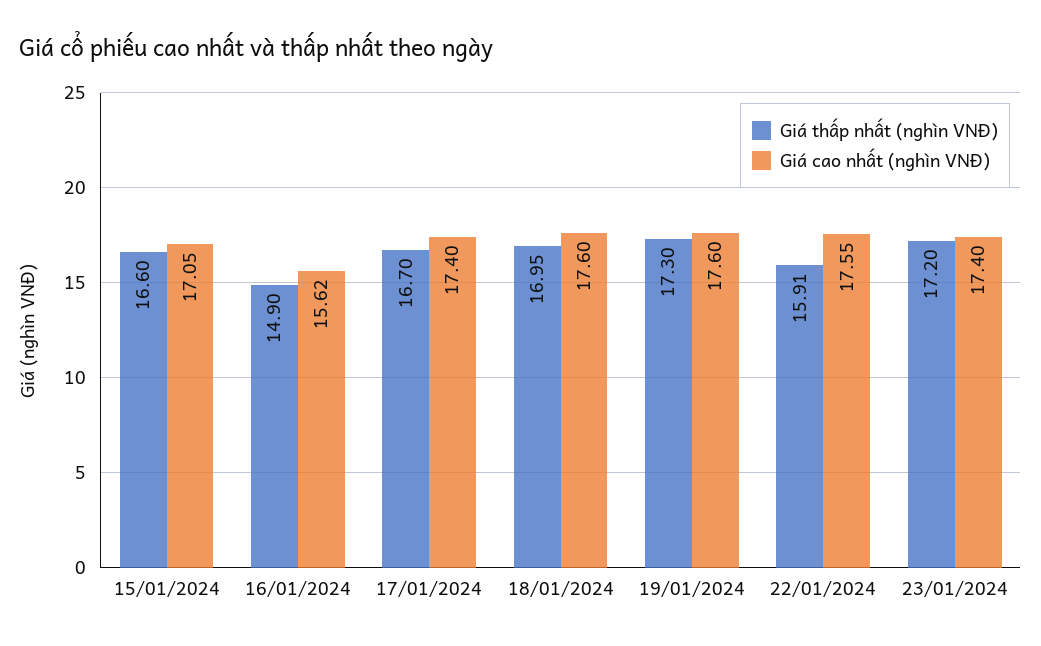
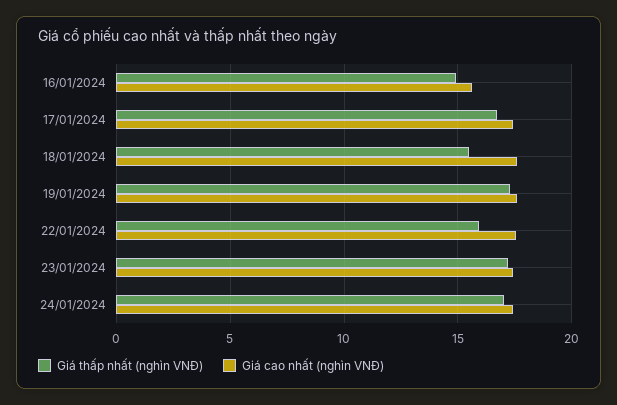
Giá thấp nhất (nghìn VNĐ), 15/01/2024: 16.6 -> none
Giá cao nhất (nghìn VNĐ), 15/01/2024: 17.05 -> none
Giá thấp nhất (nghìn VNĐ), 18/01/2024: 16.95 -> 15.5
Giá thấp nhất (nghìn VNĐ), 24/01/2024: none -> 17
Giá cao nhất (nghìn VNĐ), 24/01/2024: none -> 17.5

